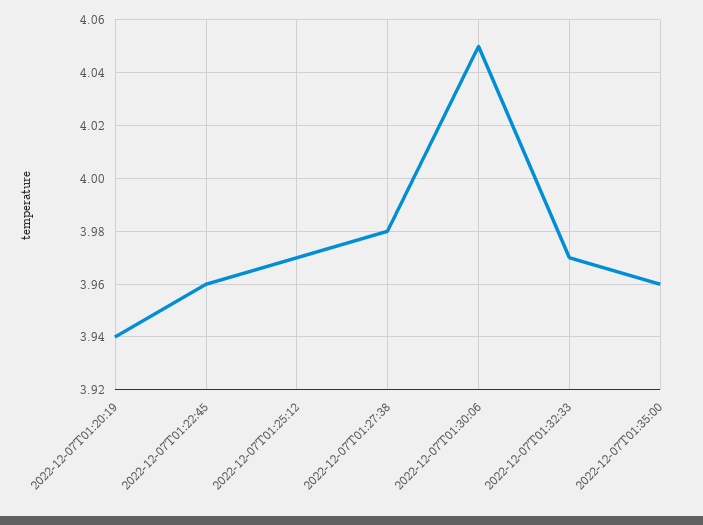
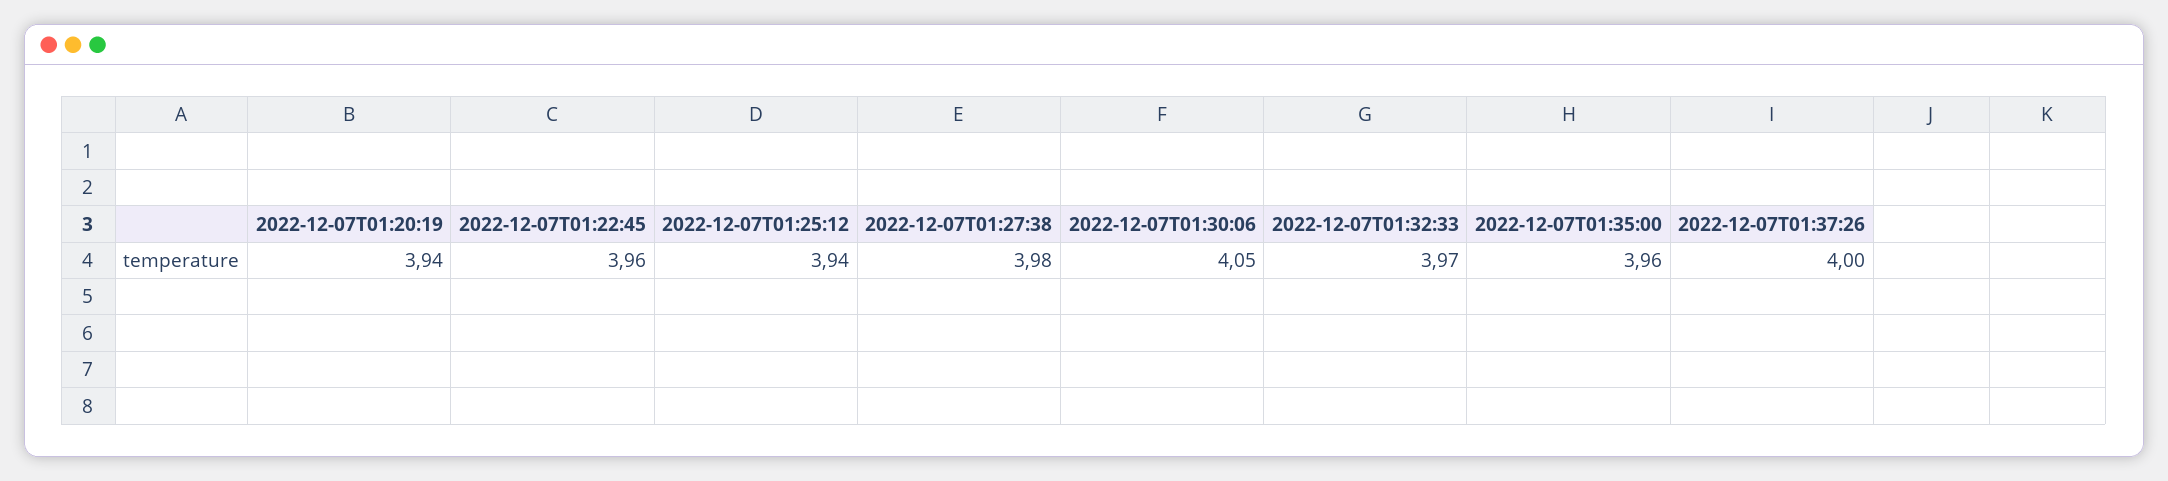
2022-12-07T01:25:12: 3.97 -> 3.94
2022-12-07T01:37:26: none -> 4

